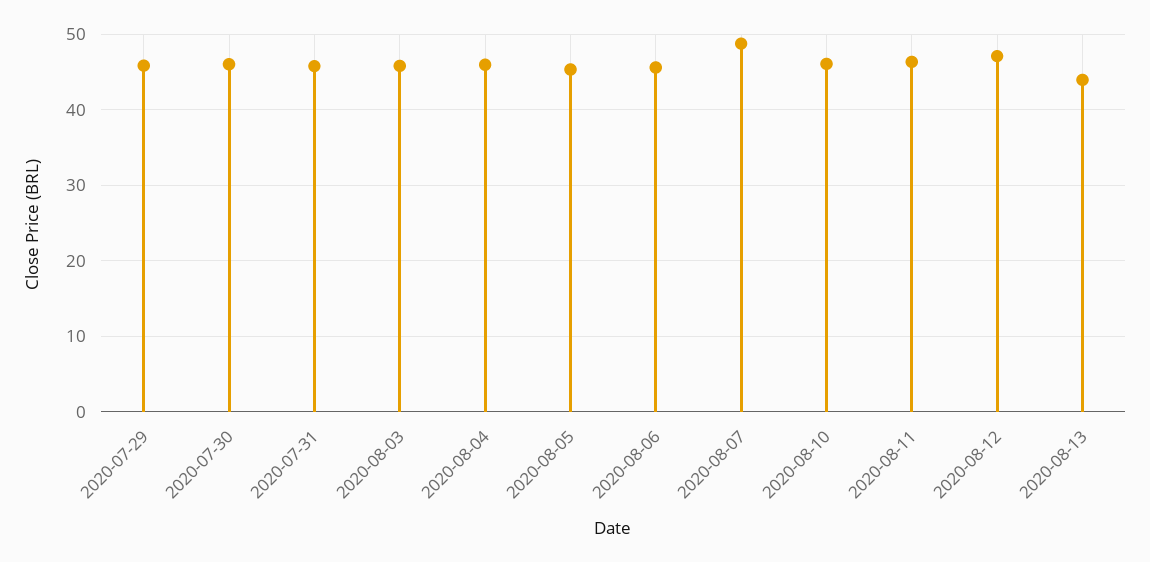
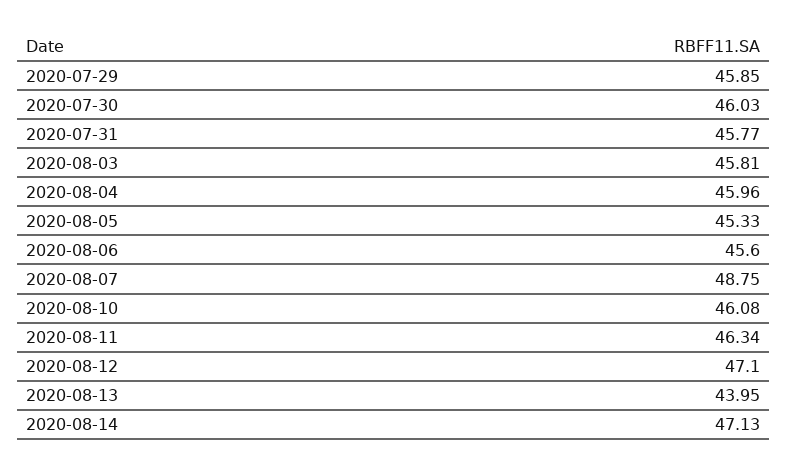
2020-08-14: none -> 47.13

